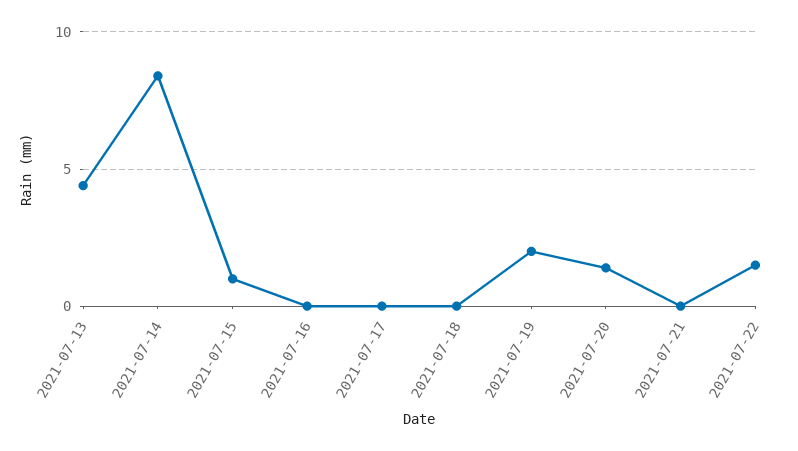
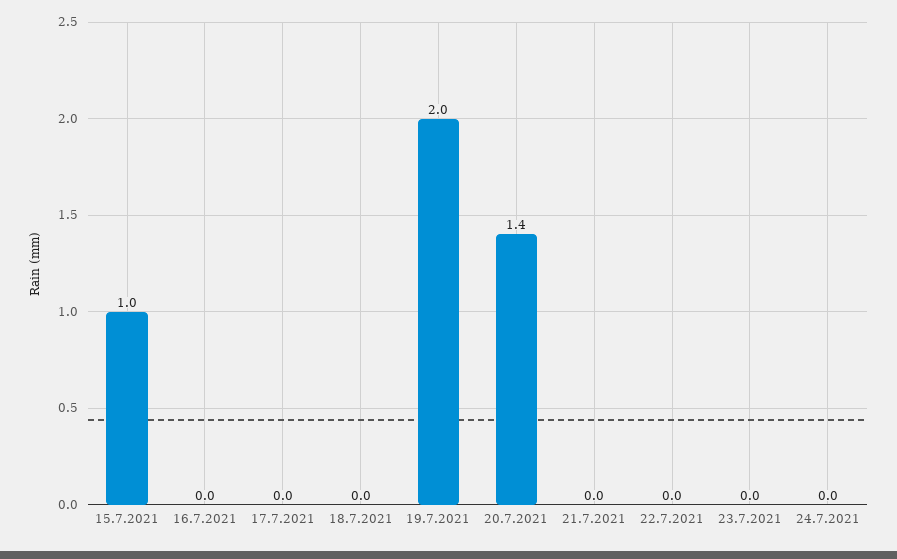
2021-07-13: 4.5 -> none
2021-07-14: 8.5 -> none
2021-07-22: 1.5 -> 0
23.7.2021: none -> 0
24.7.2021: none -> 0

